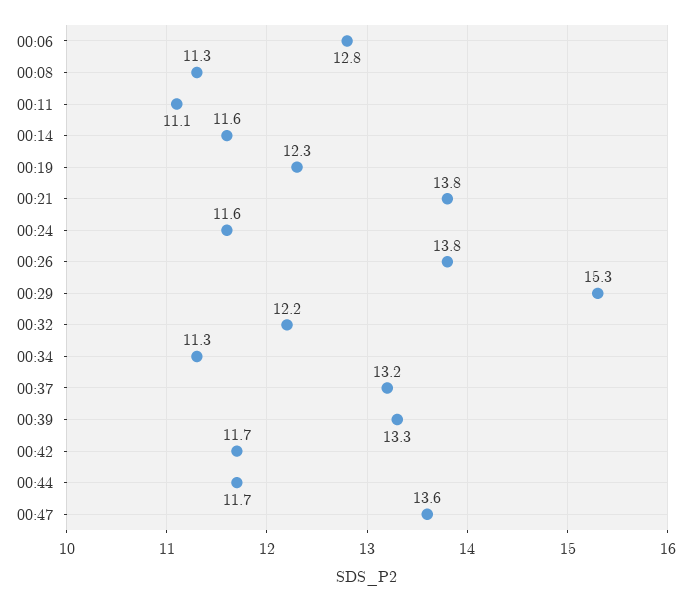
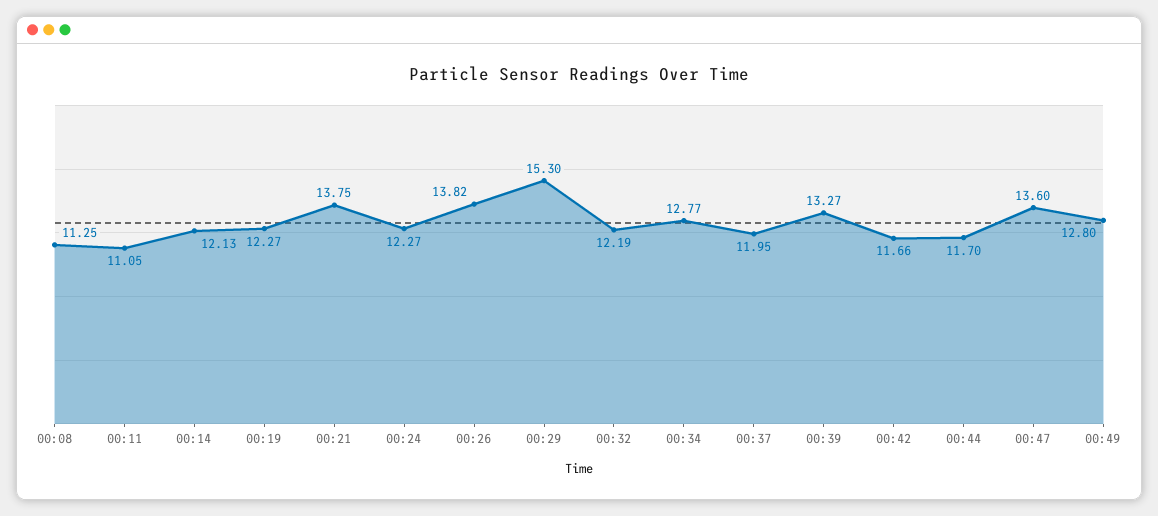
00:06: 12.8 -> none
00:14: 11.6 -> 12.13
00:24: 11.6 -> 12.27
00:34: 11.3 -> 12.77
00:37: 13.2 -> 11.95
00:49: none -> 12.8

